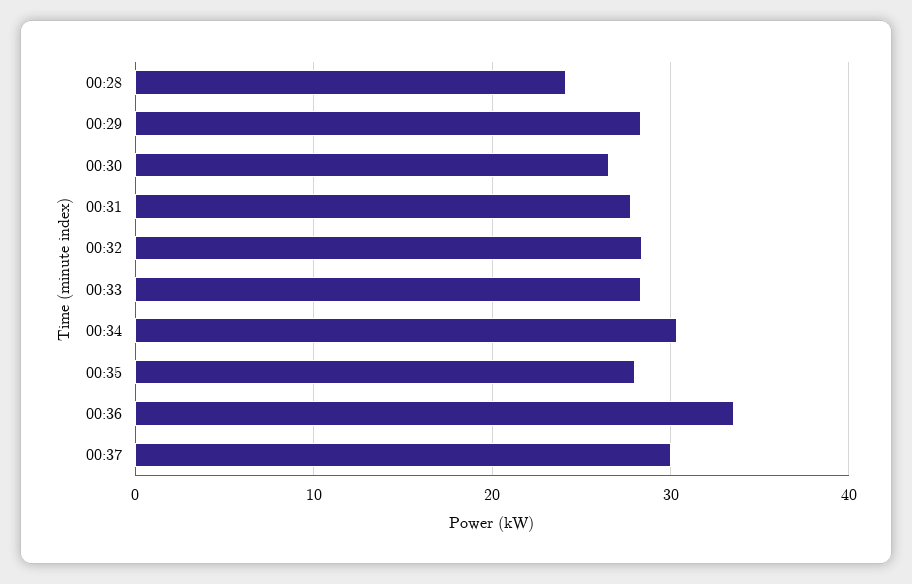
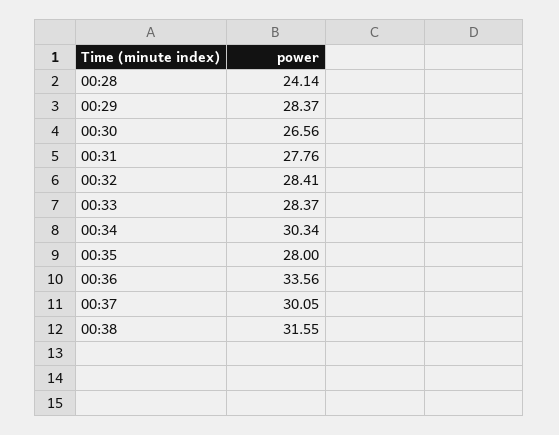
00:38: none -> 31.55

